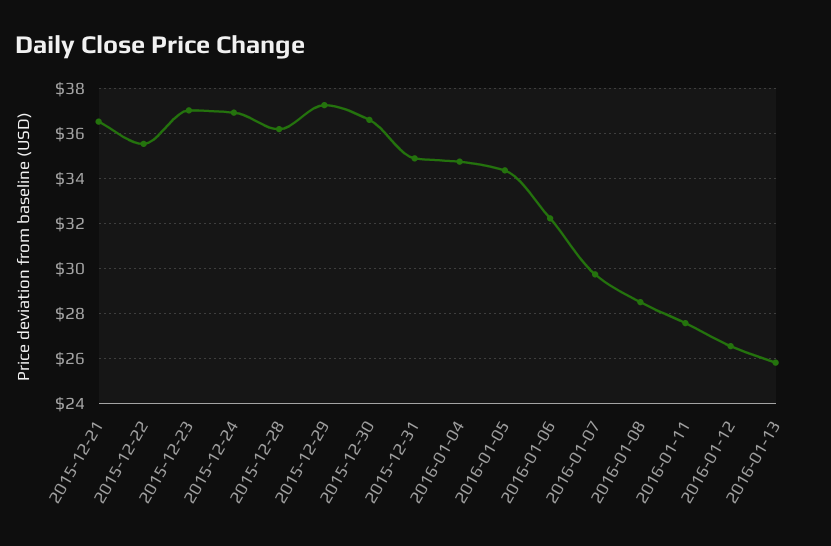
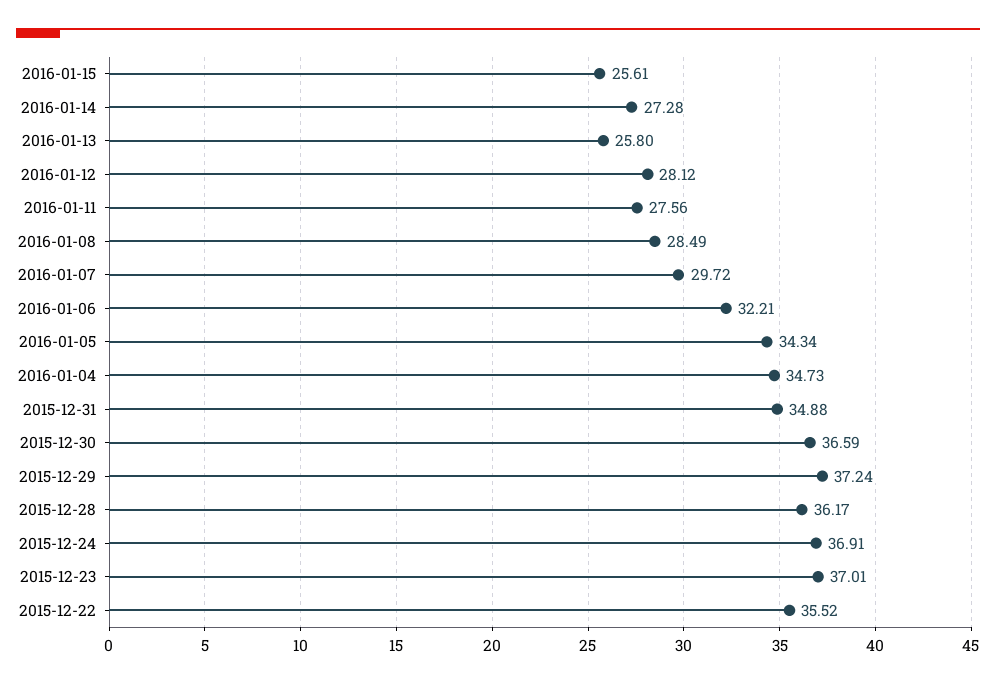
2015-12-21: 36.5 -> none
2016-01-12: 26.5 -> 28.12
2016-01-15: none -> 25.61
2016-01-14: none -> 27.28

